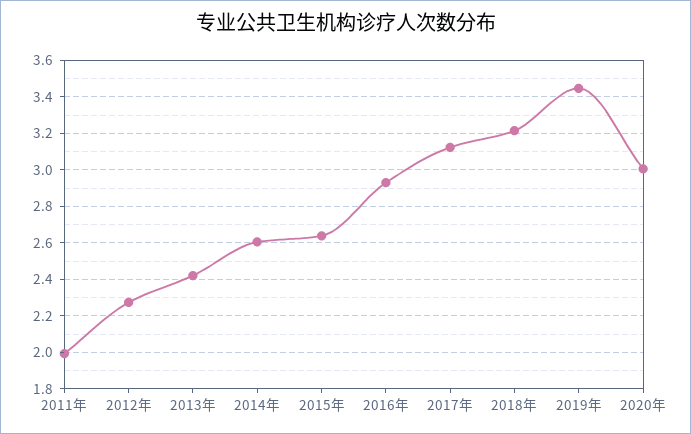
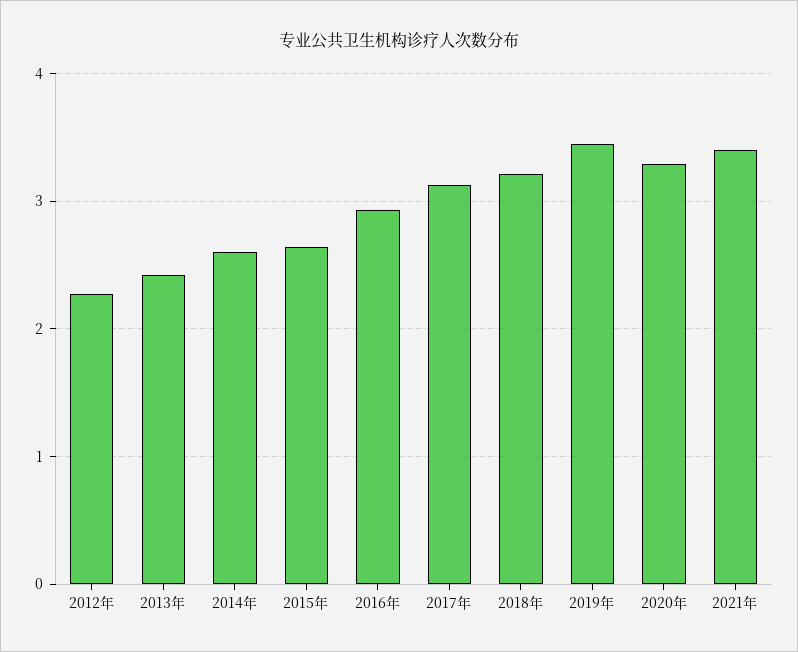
2011年: 2 -> none
2020年: 3 -> 3.3
2021年: none -> 3.4

